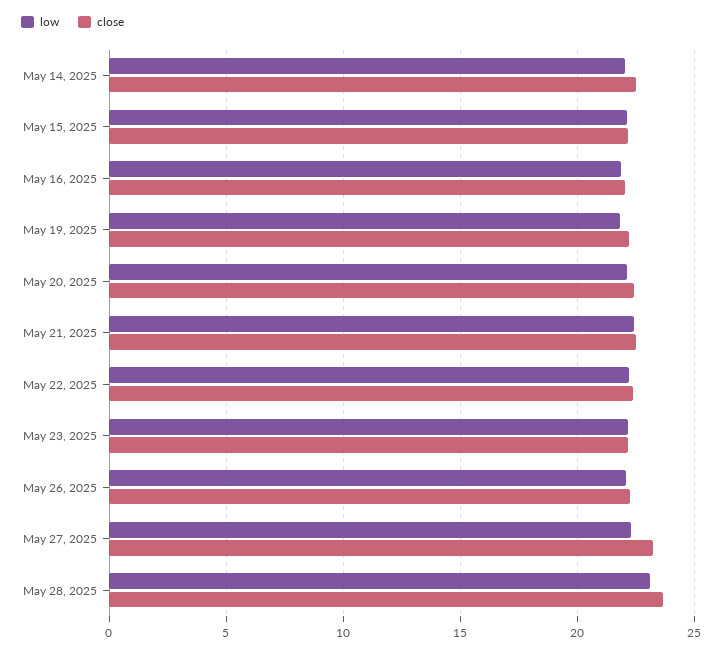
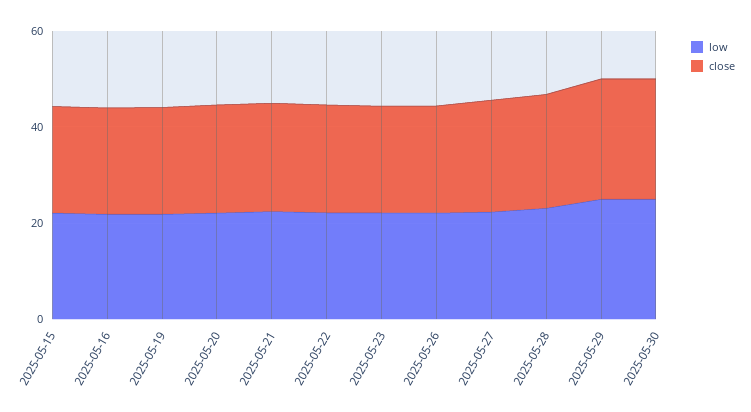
low, May 14, 2025: 22 -> none
close, May 14, 2025: 22.5 -> none
low, 2025-05-29: none -> 25
close, 2025-05-29: none -> 25
low, 2025-05-30: none -> 25
close, 2025-05-30: none -> 25

